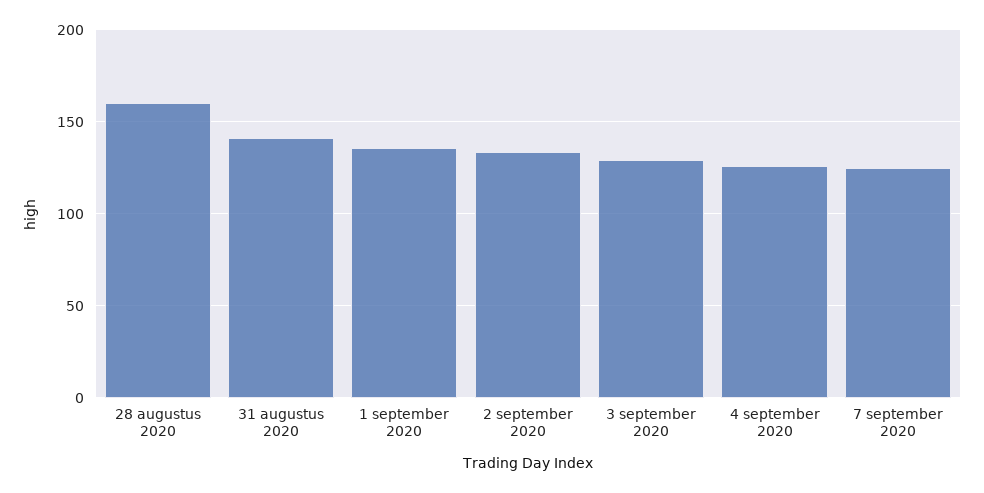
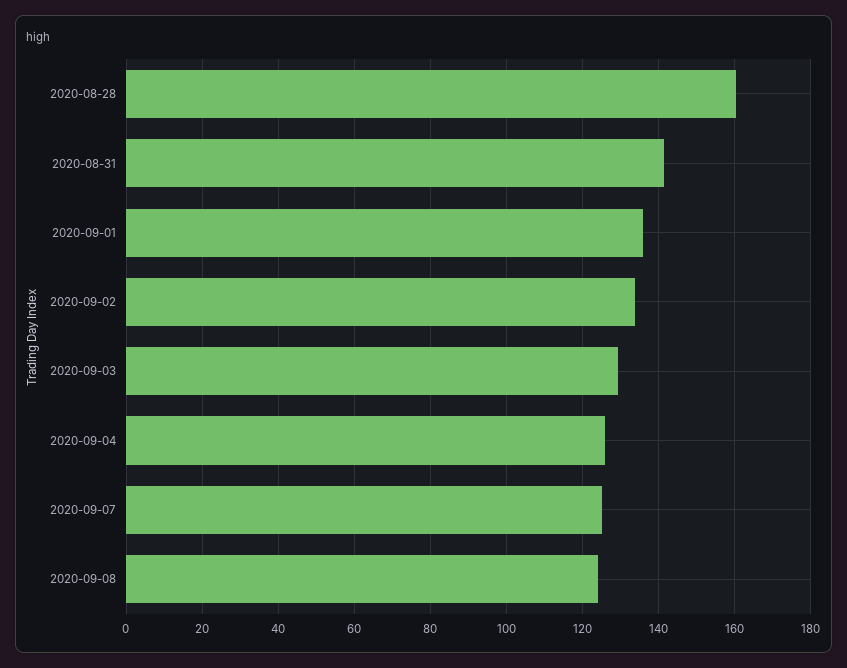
2020-09-08: none -> 124

